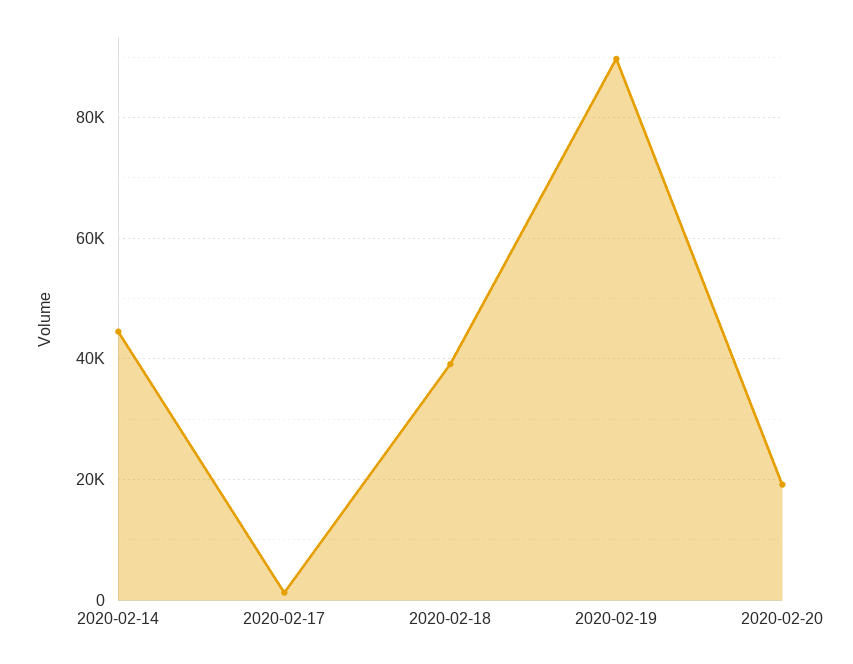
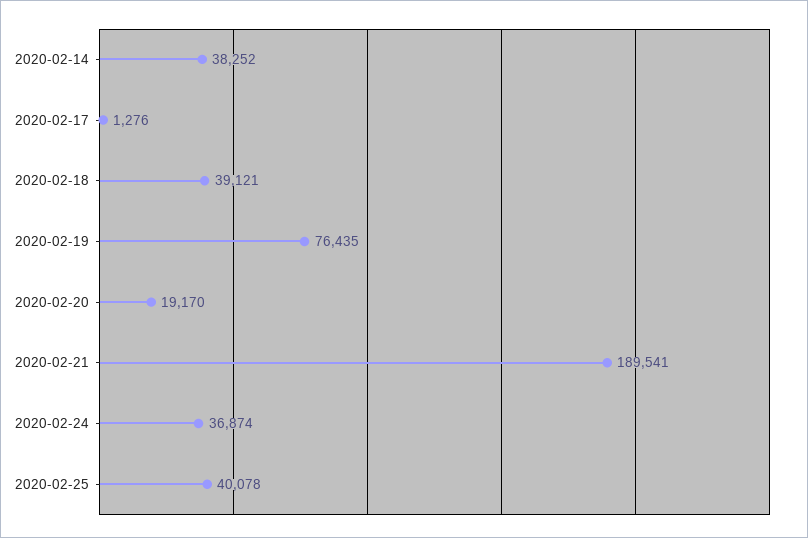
2020-02-14: 44000 -> 38252
2020-02-19: 90000 -> 76435
2020-02-21: none -> 189541
2020-02-24: none -> 36874
2020-02-25: none -> 40078

